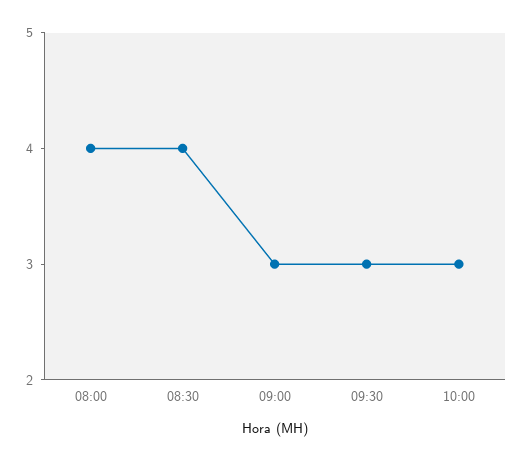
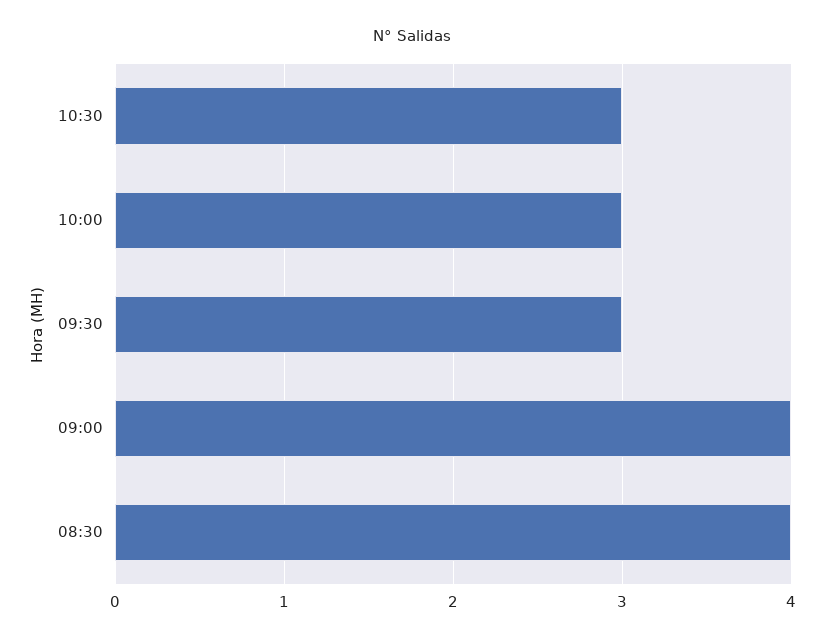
08:00: 4 -> none
09:00: 3 -> 4
10:30: none -> 3

